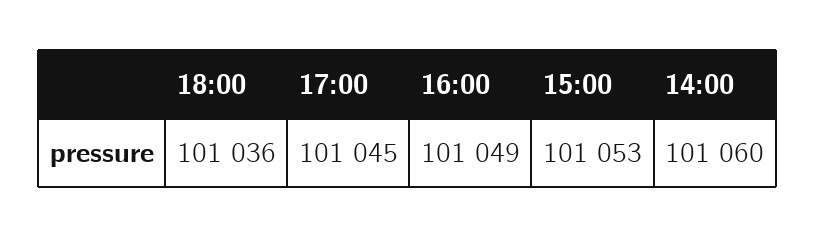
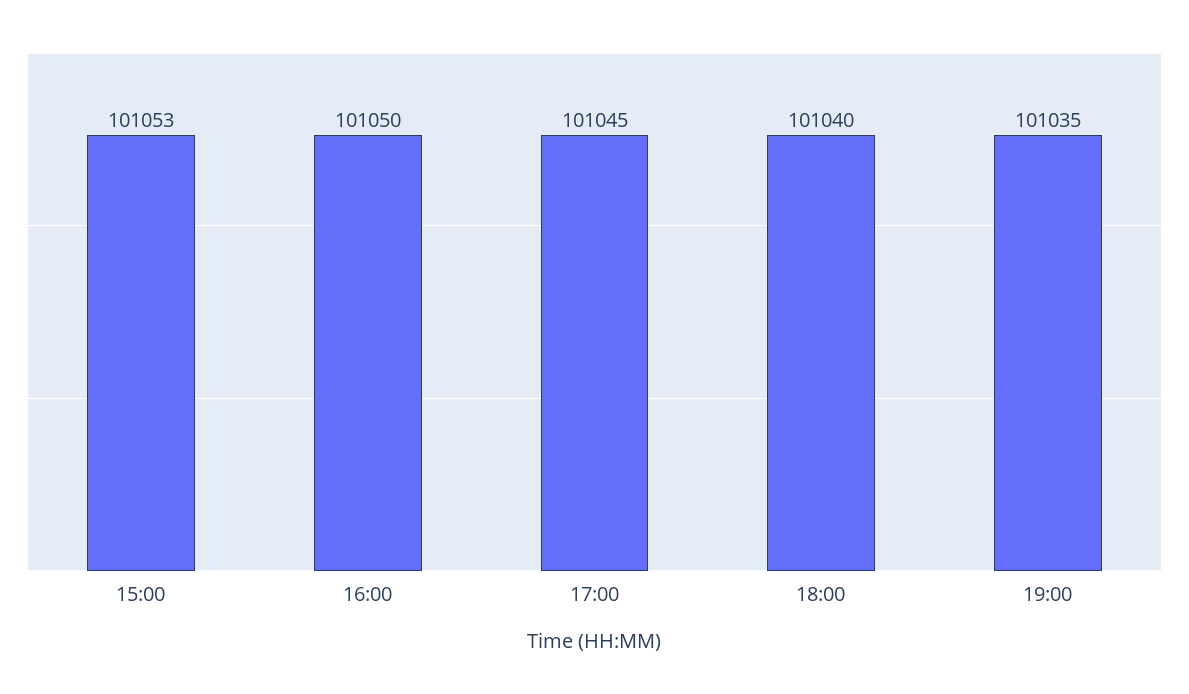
18:00: 101036 -> 101040
16:00: 101049 -> 101050
14:00: 101060 -> none
19:00: none -> 101035

